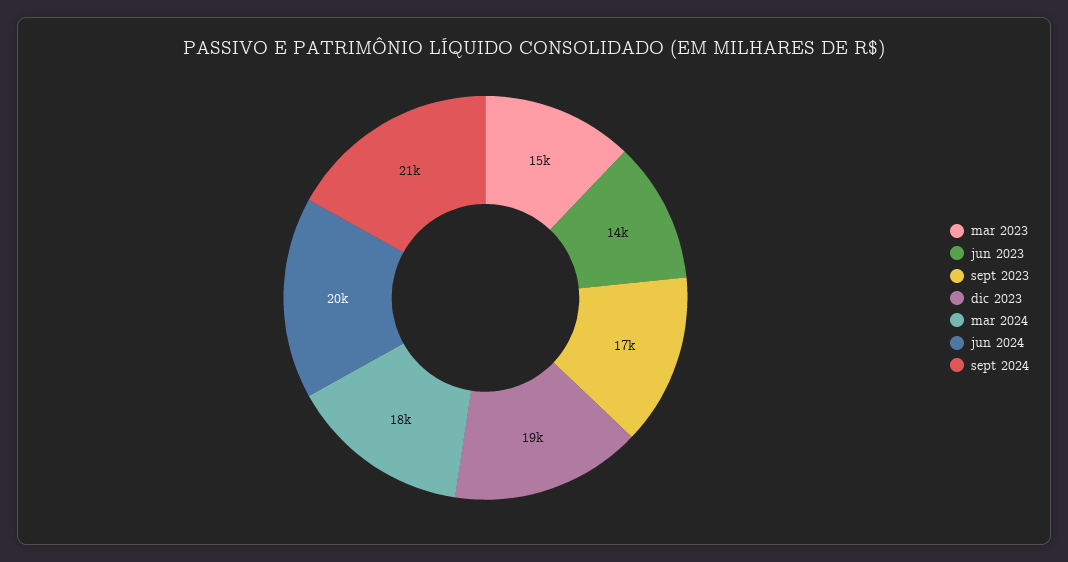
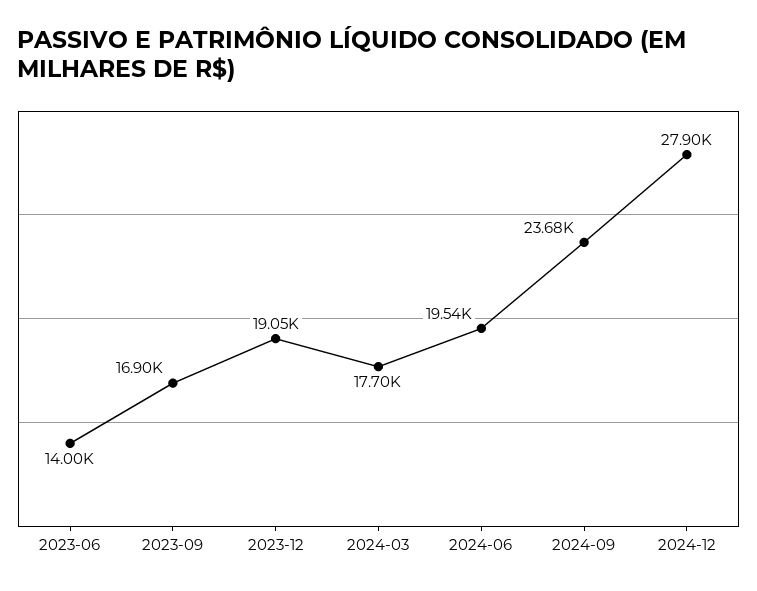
mar 2023: 15000 -> none
sept 2024: 21000 -> 23680
2024-12: none -> 27900

